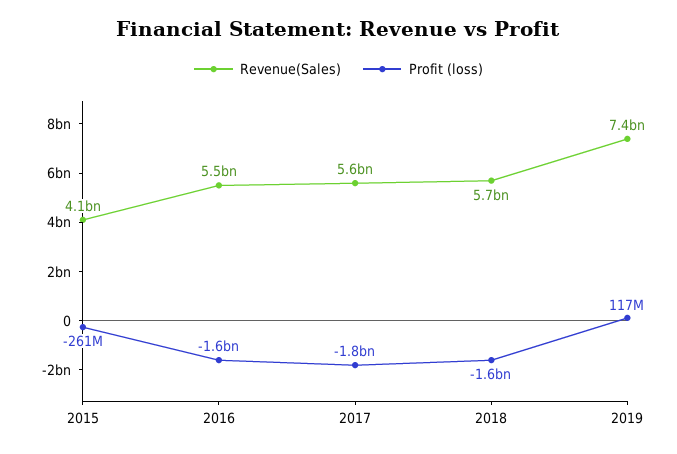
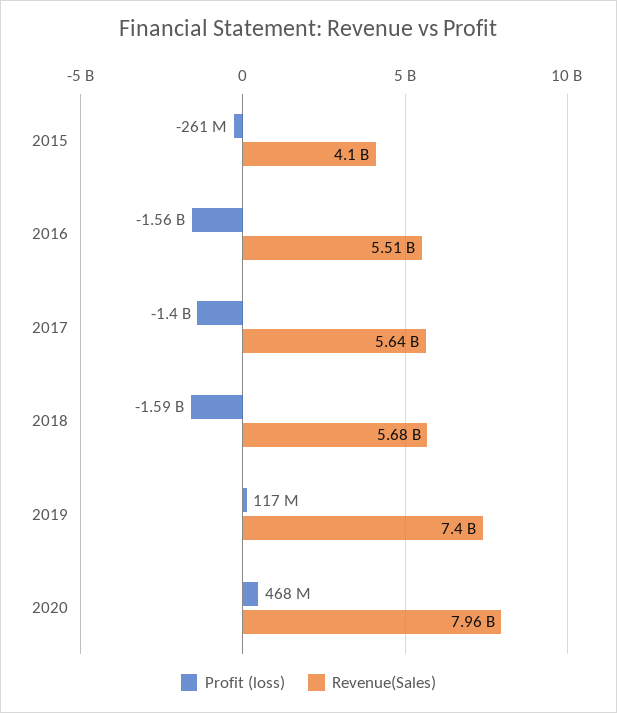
Profit (loss), 2017: -1800000000 -> -1400000000
Profit (loss), 2020: none -> 468000000
Revenue(Sales), 2020: none -> 7960000000

